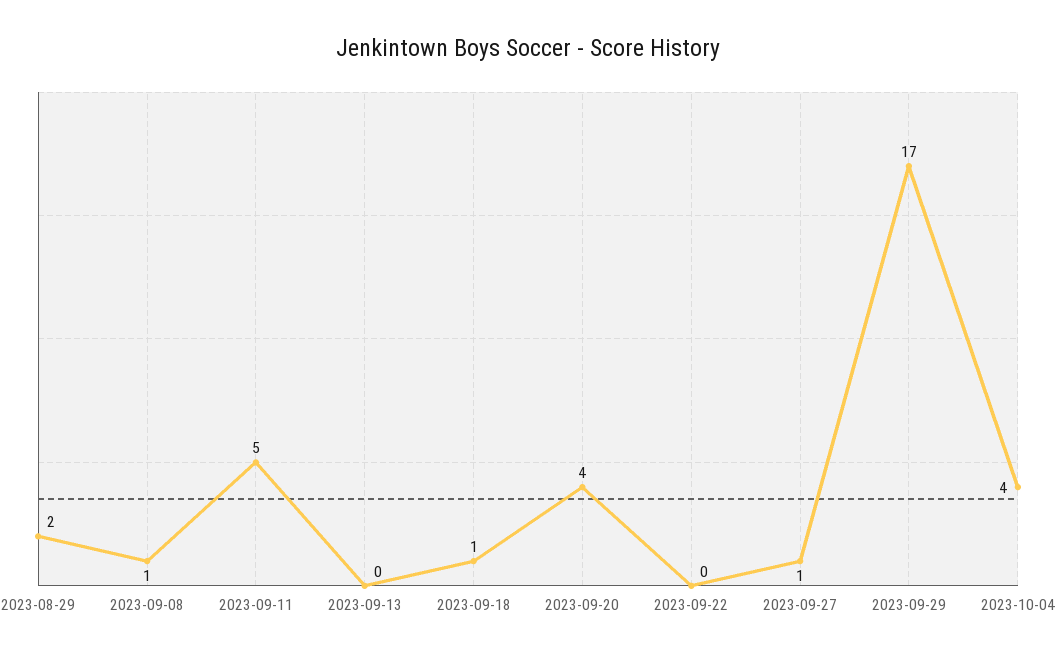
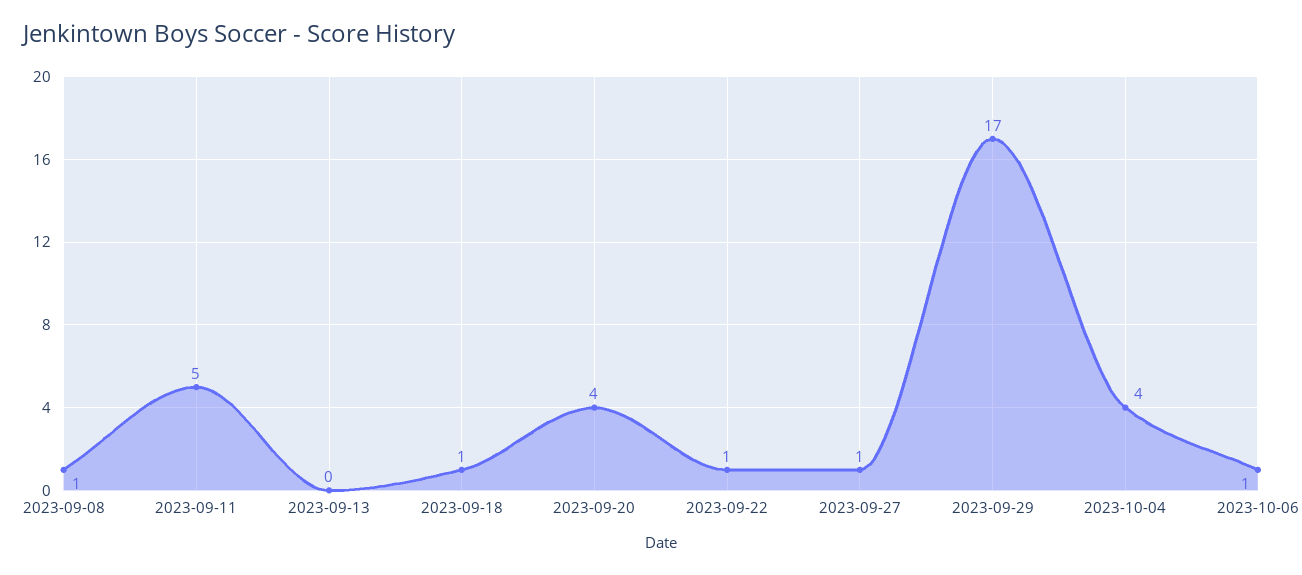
2023-08-29: 2 -> none
2023-09-22: 0 -> 1
2023-10-06: none -> 1

